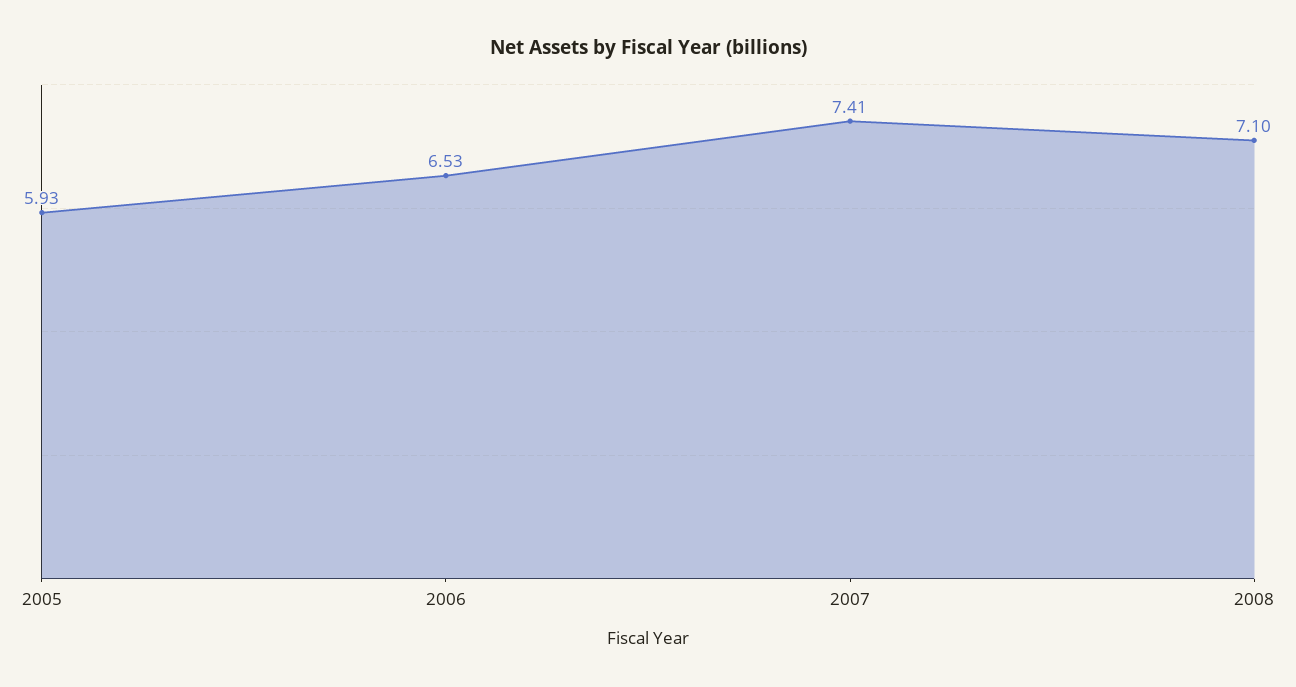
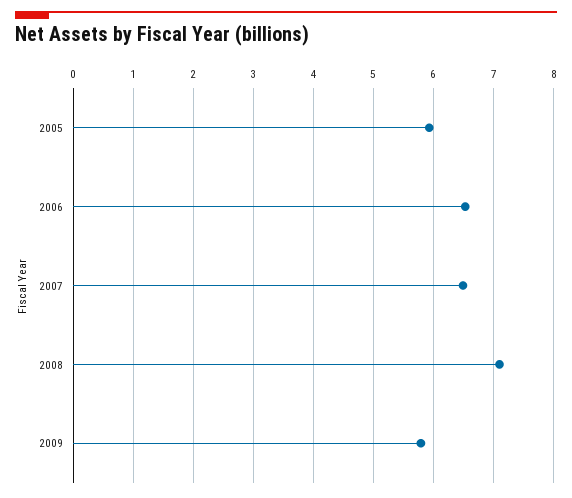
2007: 7.41 -> 6.5
2009: none -> 5.8

